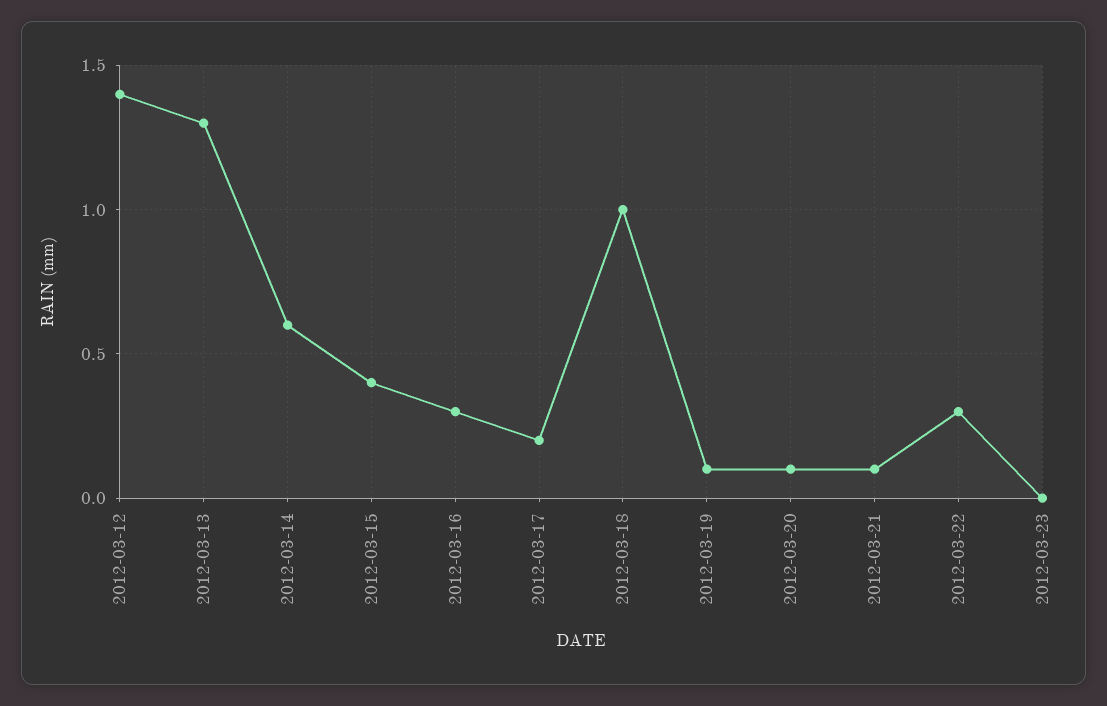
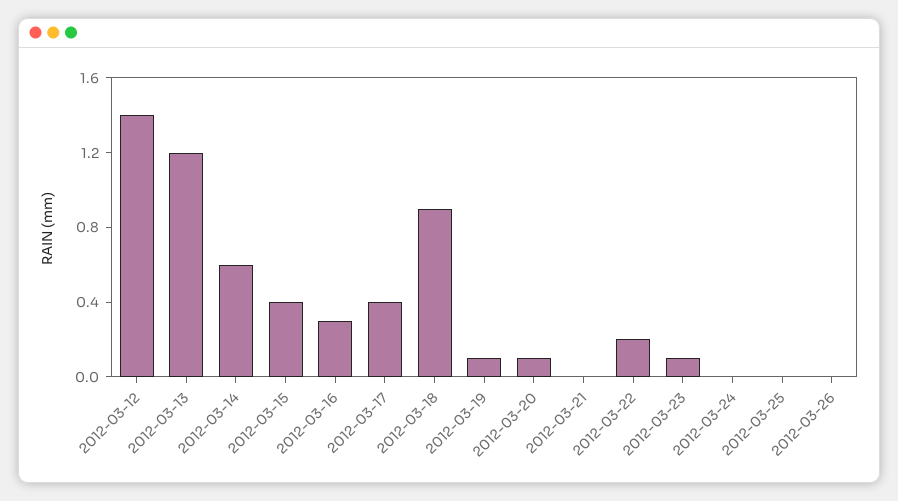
2012-03-13: 1.3 -> 1.2
2012-03-17: 0.2 -> 0.4
2012-03-18: 1 -> 0.9
2012-03-21: 0.1 -> 0
2012-03-22: 0.3 -> 0.2
2012-03-23: 0 -> 0.1
2012-03-24: none -> 0
2012-03-25: none -> 0
2012-03-26: none -> 0

